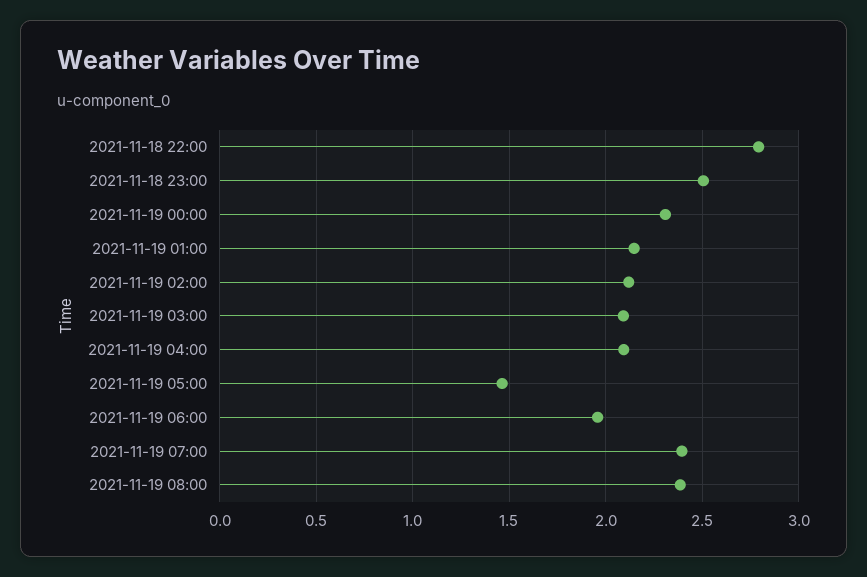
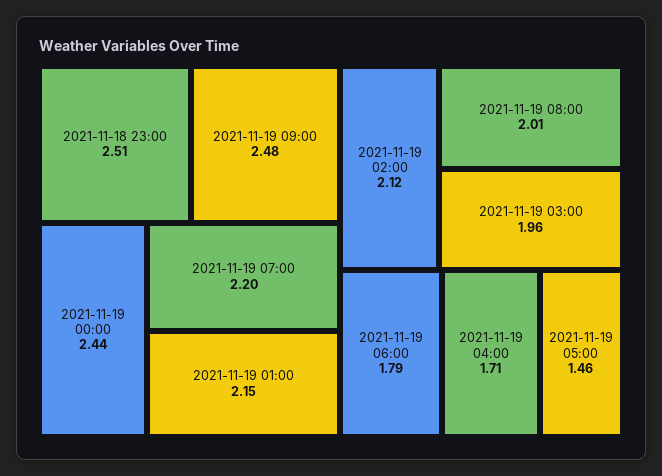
2021-11-18 22:00: 2.8 -> none
2021-11-19 00:00: 2.3 -> 2.44
2021-11-19 03:00: 2.1 -> 1.96
2021-11-19 04:00: 2.1 -> 1.71
2021-11-19 06:00: 1.95 -> 1.79
2021-11-19 07:00: 2.4 -> 2.2
2021-11-19 08:00: 2.4 -> 2.01
2021-11-19 09:00: none -> 2.48

